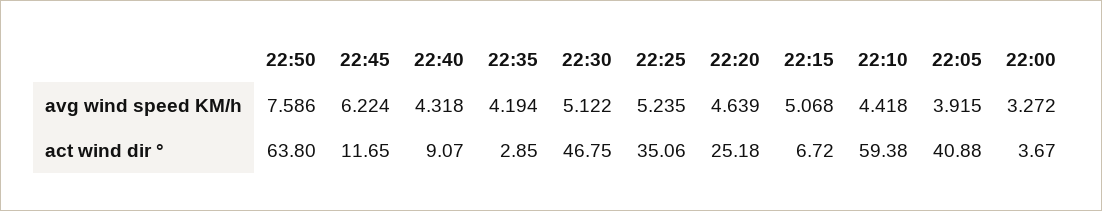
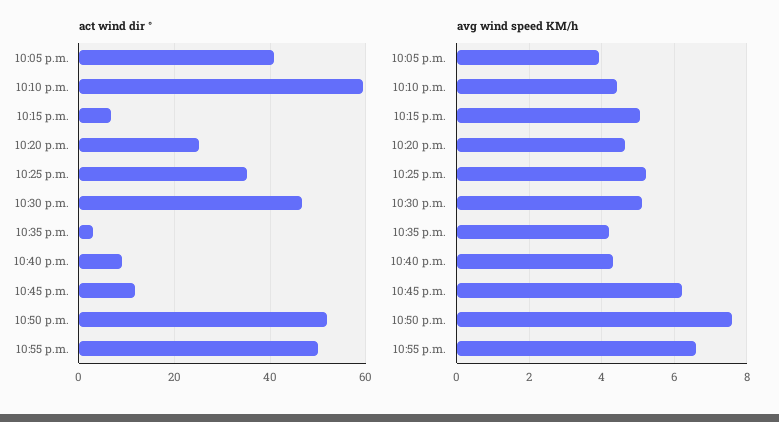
avg wind speed KM/h, 22:00: 3.272 -> none
act wind dir °, 22:50: 63.8 -> 52
act wind dir °, 22:00: 3.67 -> none
act wind dir °, 10:55 p.m.: none -> 50
avg wind speed KM/h, 10:55 p.m.: none -> 6.6

